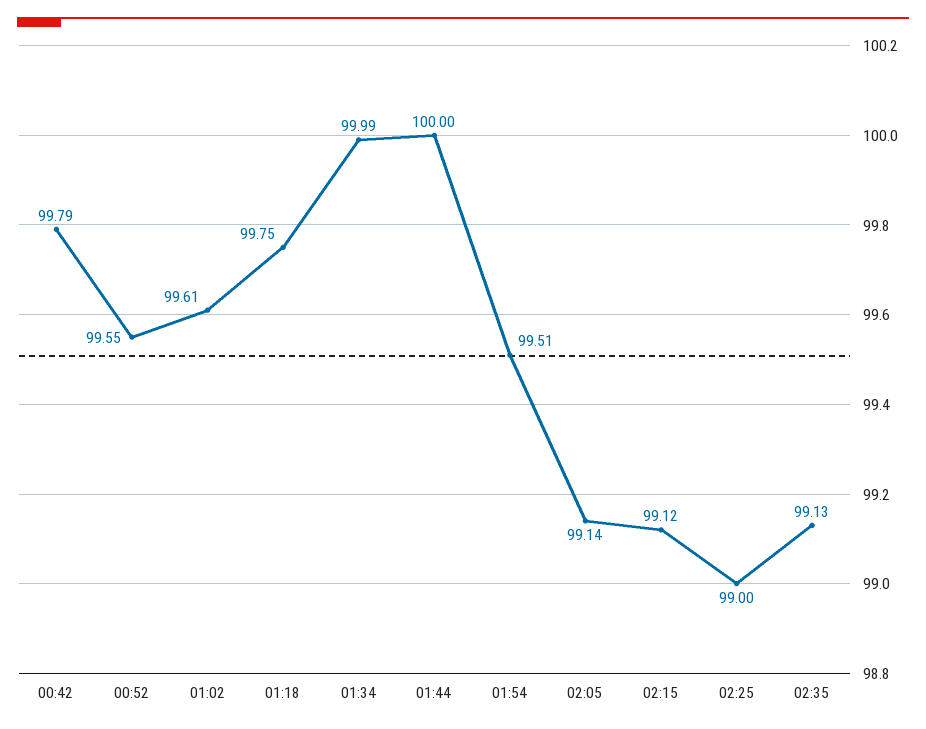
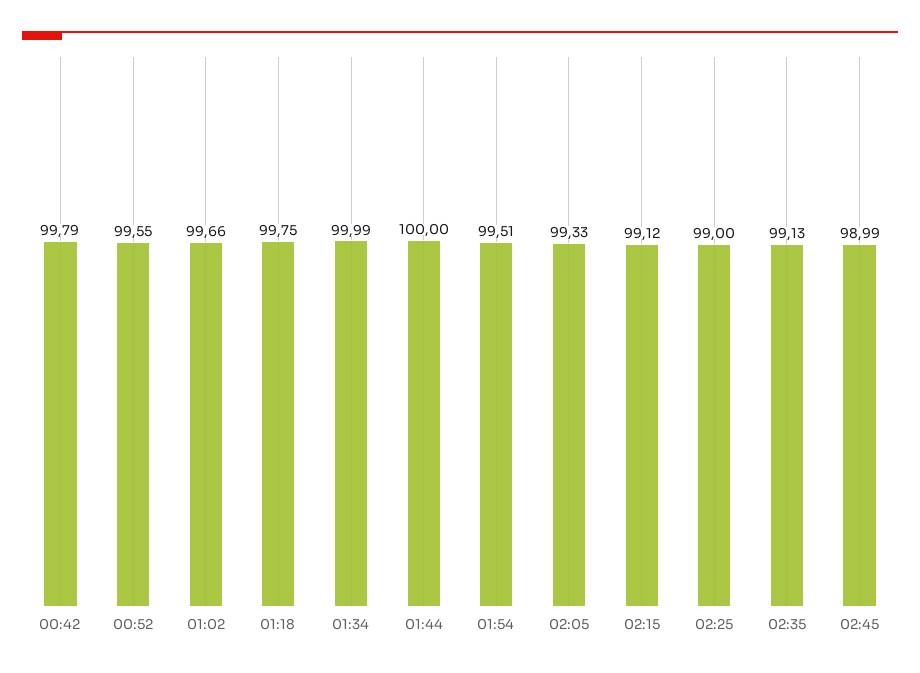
01:02: 99.61 -> 99.66
02:05: 99.14 -> 99.33
02:45: none -> 98.99

